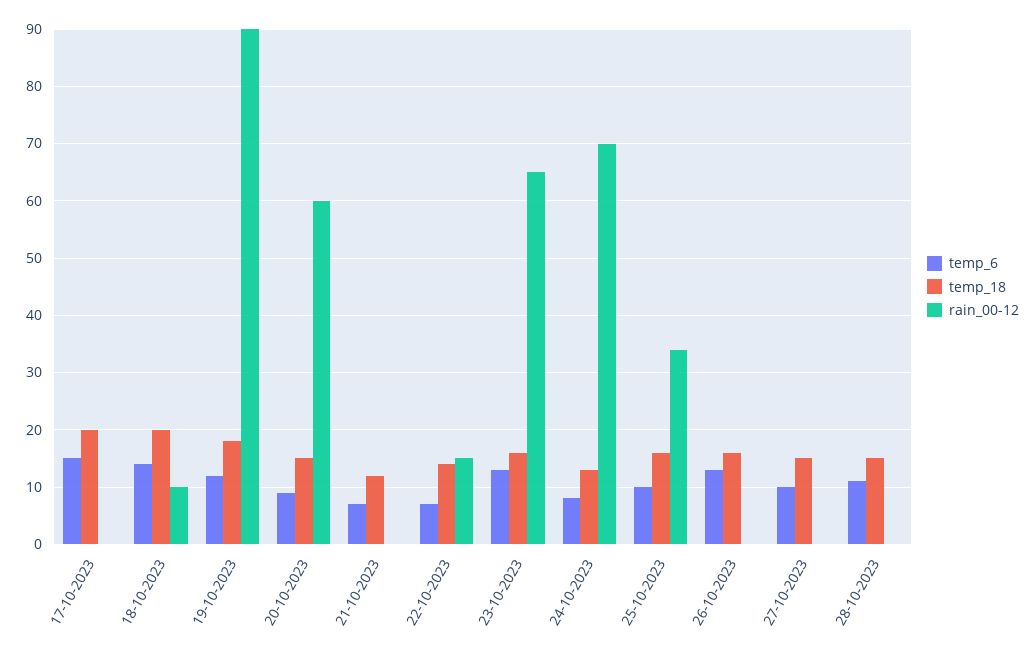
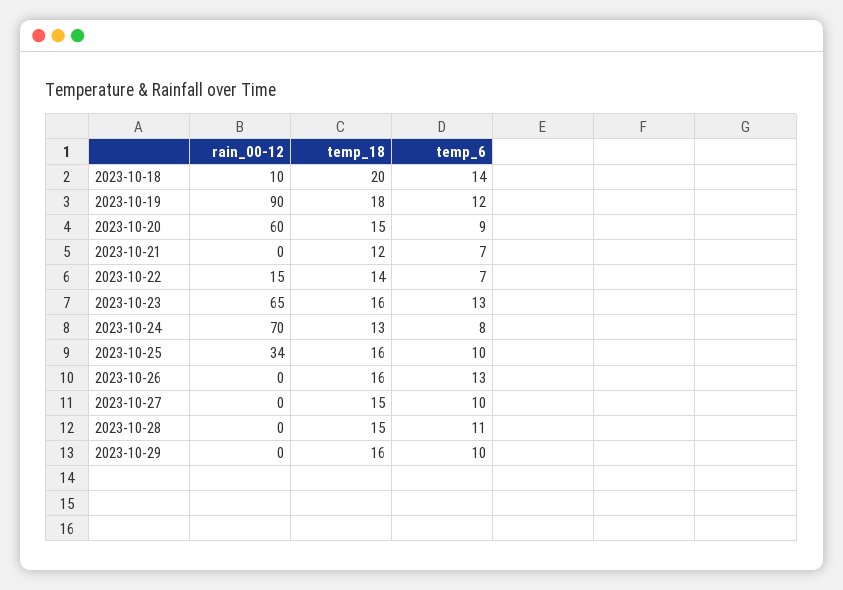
temp_6, 17-10-2023: 15 -> none
temp_18, 17-10-2023: 20 -> none
rain_00-12, 17-10-2023: 0 -> none
rain_00-12, 2023-10-29: none -> 0
temp_18, 2023-10-29: none -> 16
temp_6, 2023-10-29: none -> 10

